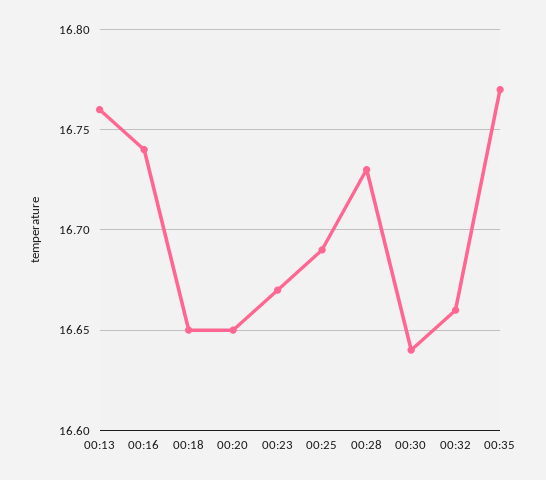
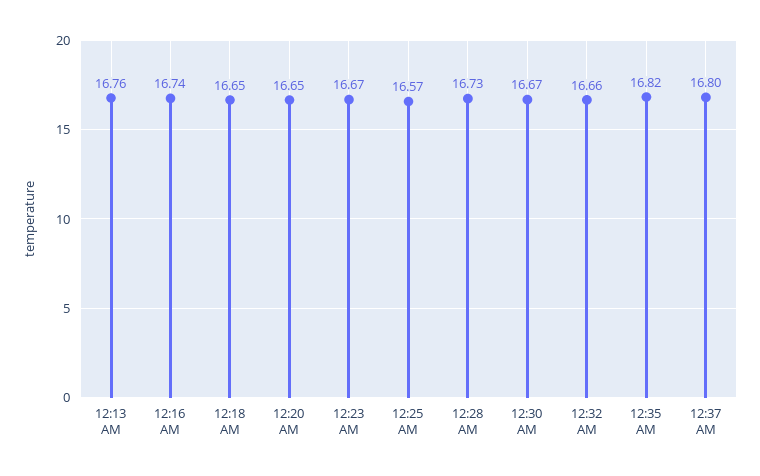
00:25: 16.69 -> 16.57
00:30: 16.64 -> 16.67
00:35: 16.77 -> 16.82
12:37 AM: none -> 16.8

